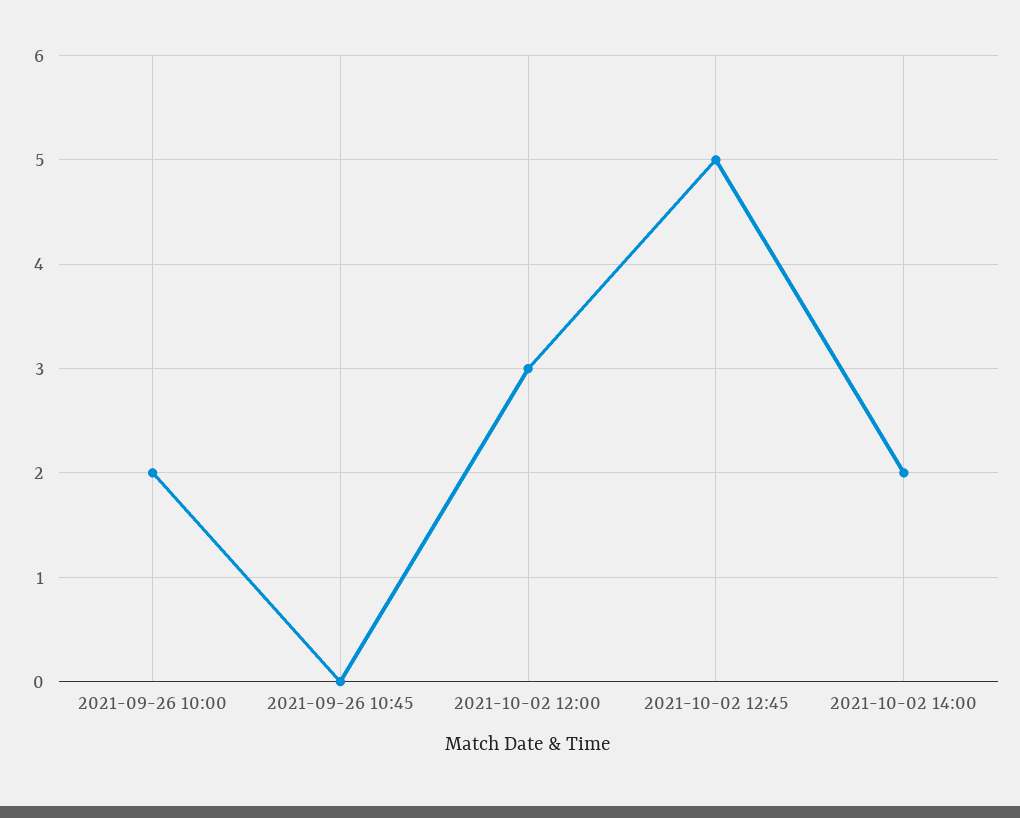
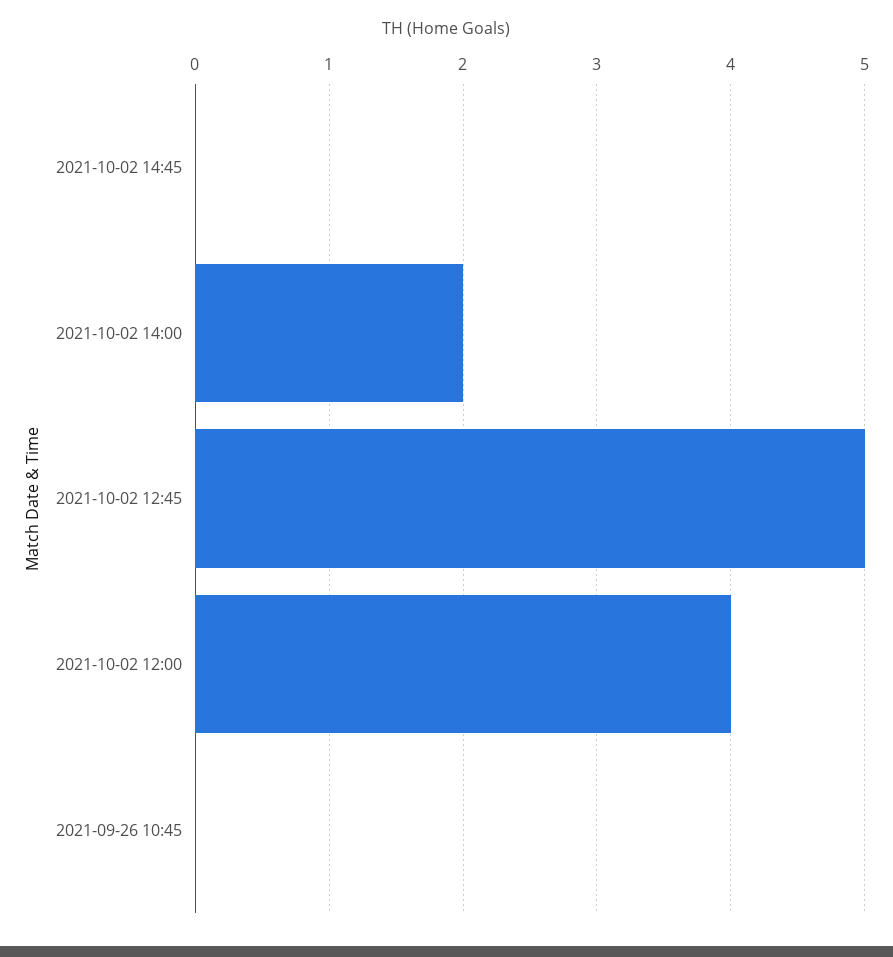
2021-09-26 10:00: 2 -> none
2021-10-02 12:00: 3 -> 4
2021-10-02 14:45: none -> 0

